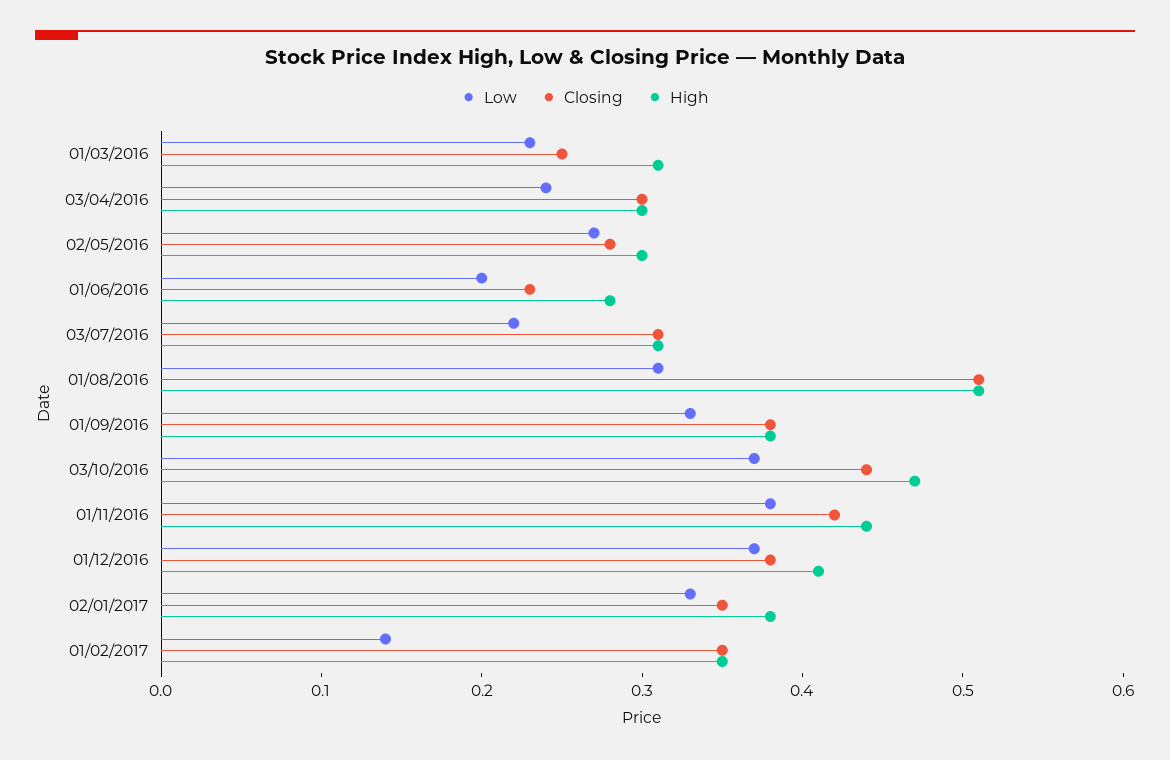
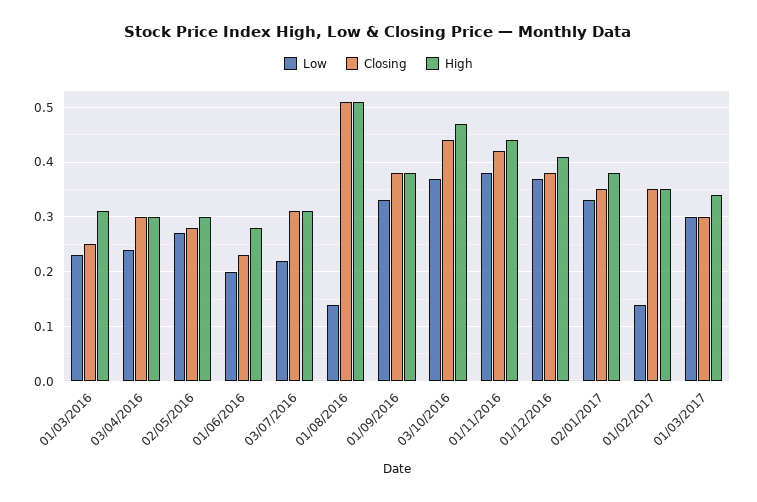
Low, 01/08/2016: 0.31 -> 0.15
Low, 01/03/2017: none -> 0.3
Closing, 01/03/2017: none -> 0.3
High, 01/03/2017: none -> 0.35

